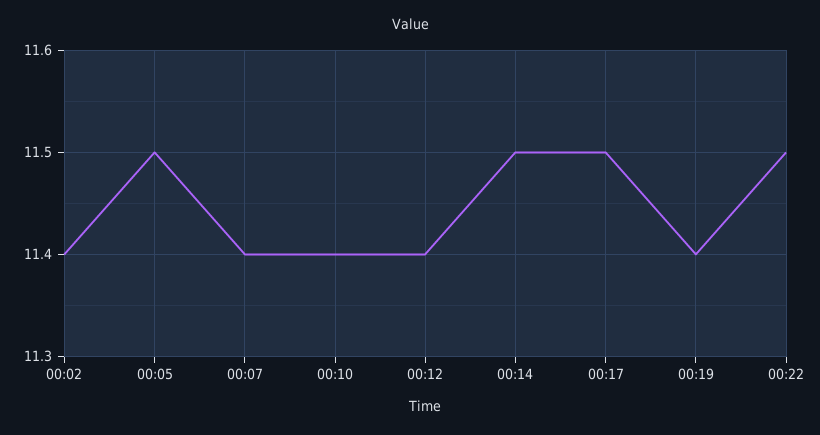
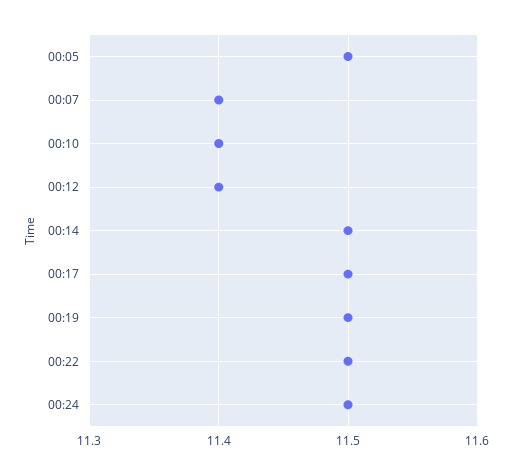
00:02: 11.4 -> none
00:19: 11.4 -> 11.5
00:24: none -> 11.5

